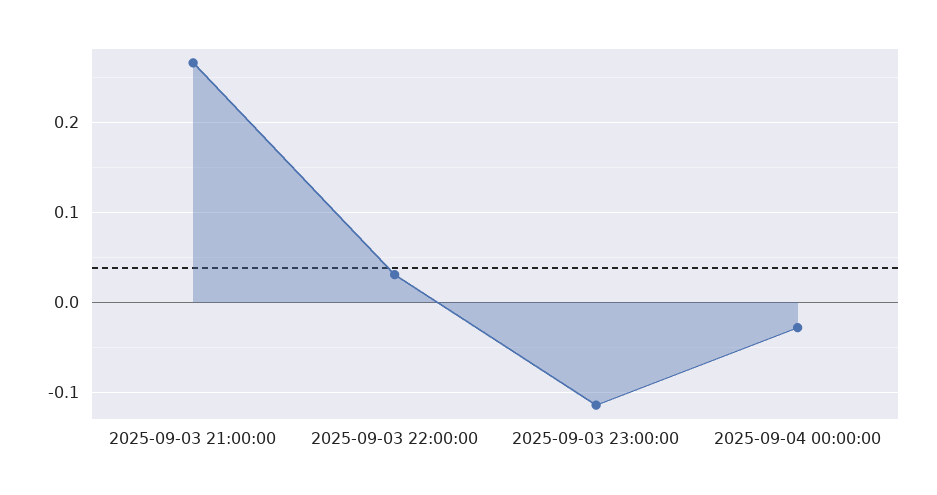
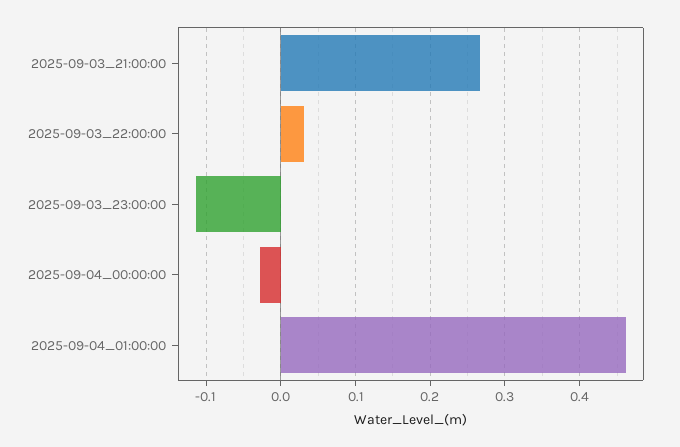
2025-09-04_01:00:00: none -> 0.46

